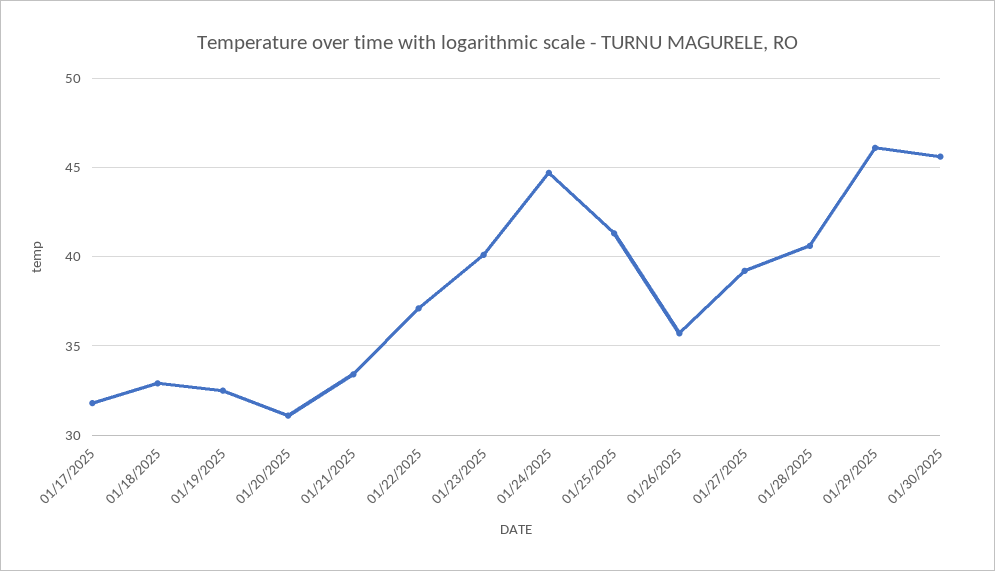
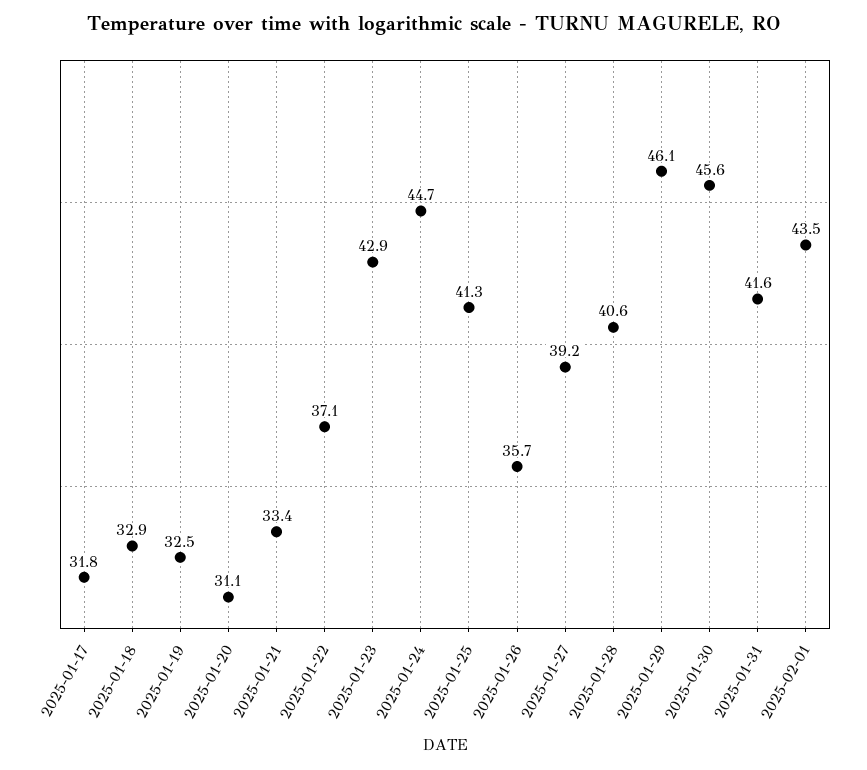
01/23/2025: 40 -> 42.9
2025-01-31: none -> 41.6
2025-02-01: none -> 43.5

